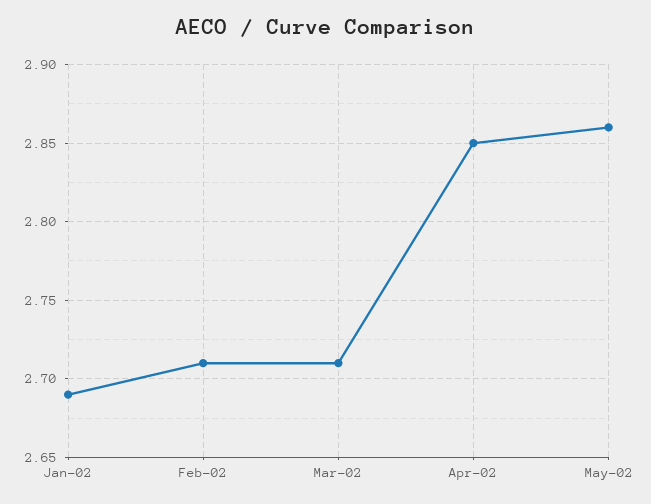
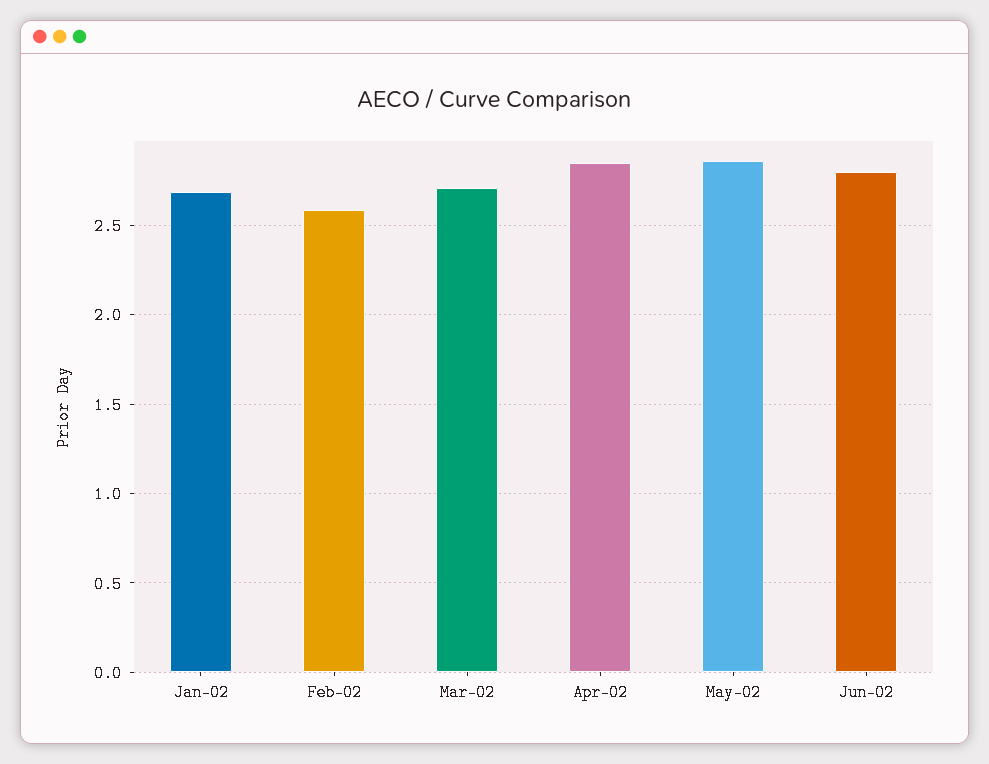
Feb-02: 2.71 -> 2.6
Jun-02: none -> 2.8

